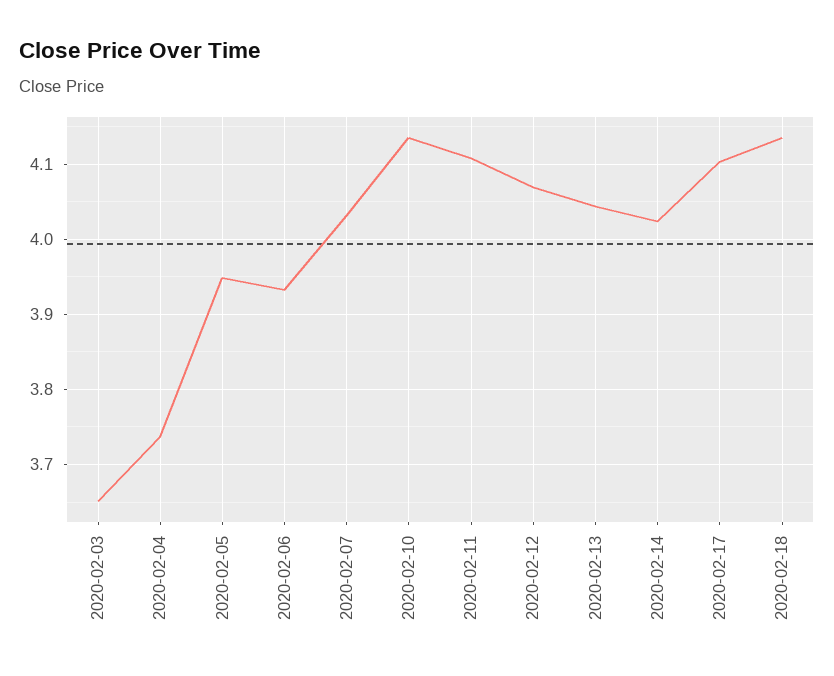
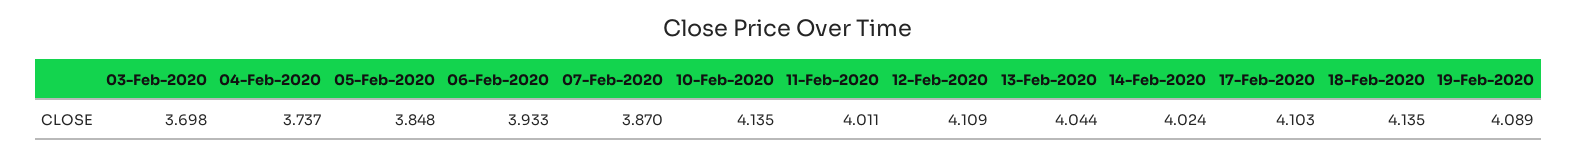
2020-02-03: 3.65 -> 3.698
2020-02-05: 3.95 -> 3.848
2020-02-07: 4.03 -> 3.87
2020-02-11: 4.11 -> 4.011
2020-02-12: 4.07 -> 4.109
19-Feb-2020: none -> 4.089

